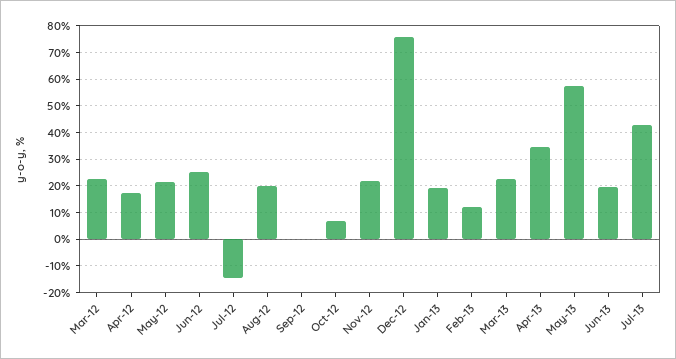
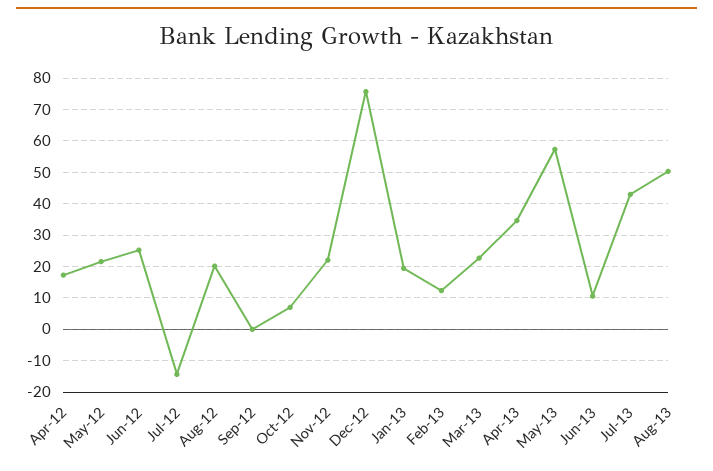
Mar-12: 22.5 -> none
Jun-13: 20 -> 10
Aug-13: none -> 50

